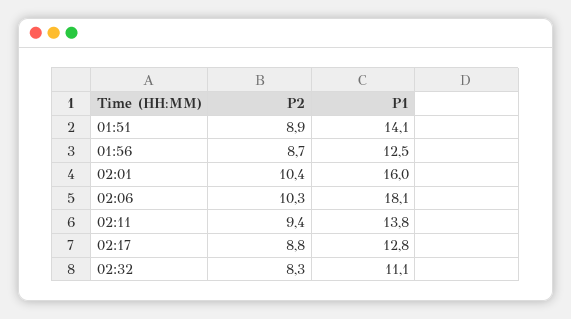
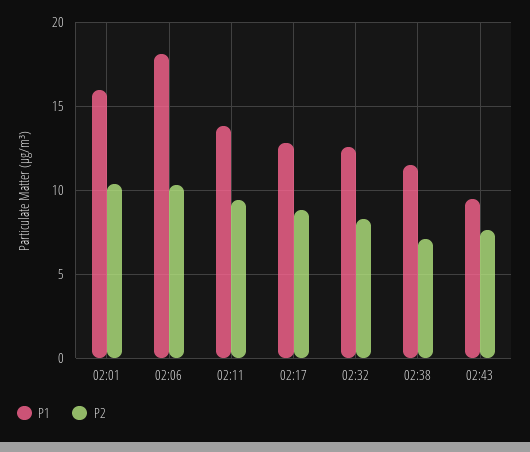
P2, 01:51: 8.9 -> none
P1, 01:51: 14.1 -> none
P2, 01:56: 8.7 -> none
P1, 01:56: 12.5 -> none
P1, 02:32: 11.1 -> 12.5
P1, 02:38: none -> 11.5
P2, 02:38: none -> 7
P1, 02:43: none -> 9.5
P2, 02:43: none -> 7.5

